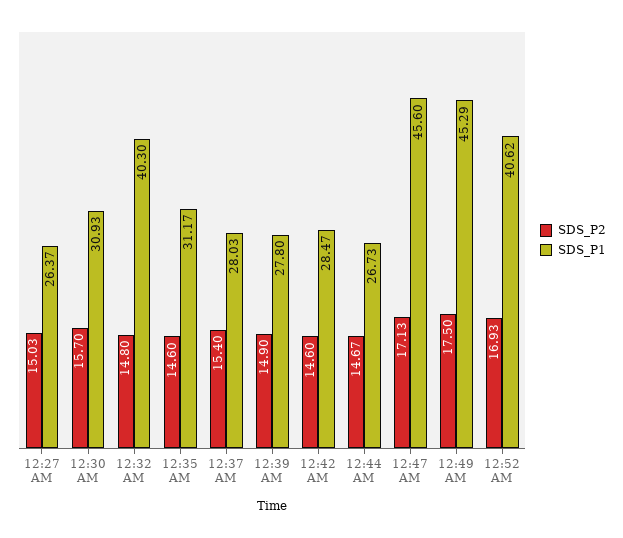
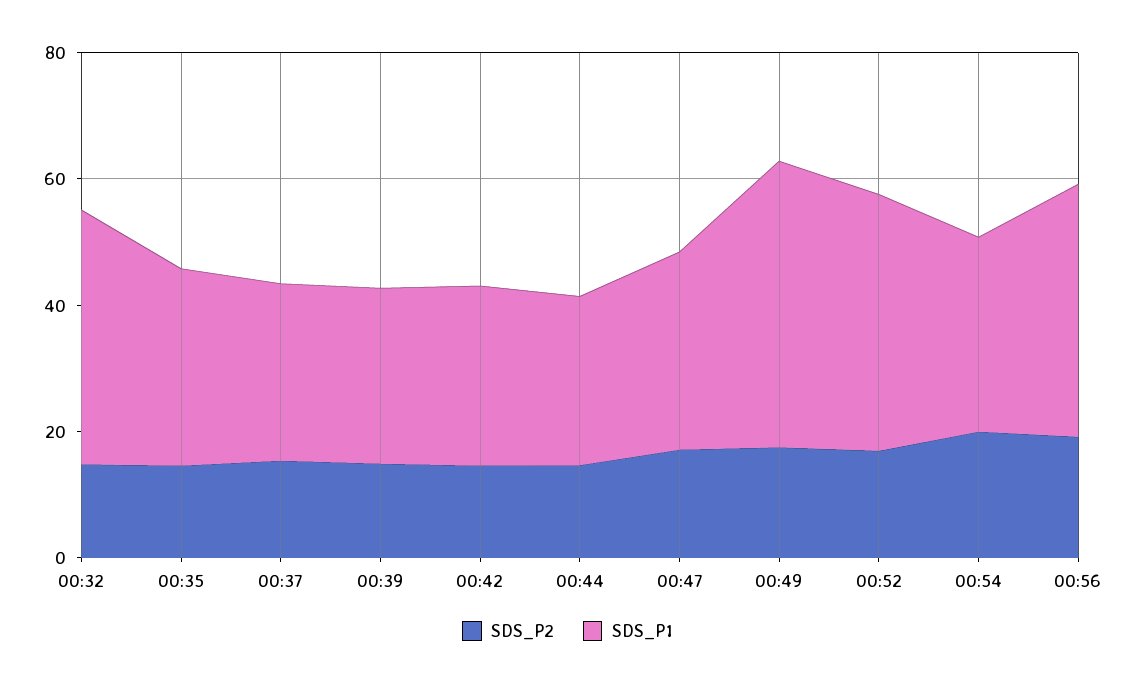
SDS_P2, 12:27 AM: 15.03 -> none
SDS_P1, 12:27 AM: 26.37 -> none
SDS_P2, 12:30 AM: 15.7 -> none
SDS_P1, 12:30 AM: 30.93 -> none
SDS_P1, 12:47 AM: 45.6 -> 30
SDS_P2, 00:54: none -> 20
SDS_P1, 00:54: none -> 30
SDS_P2, 00:56: none -> 20
SDS_P1, 00:56: none -> 40

